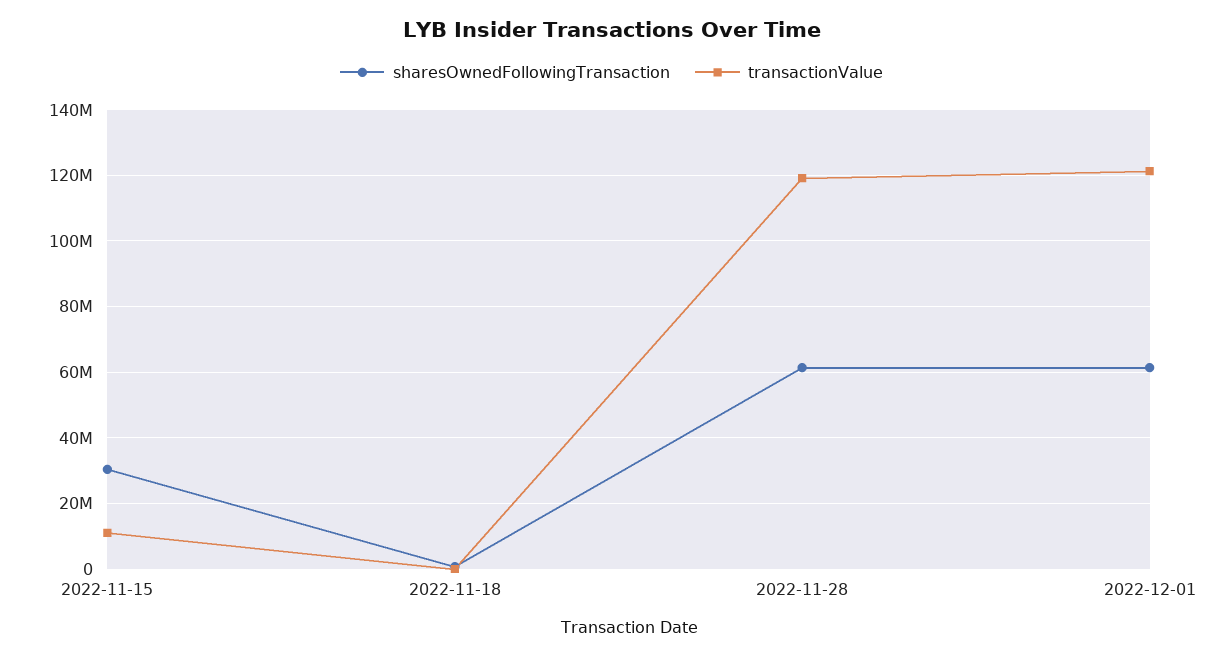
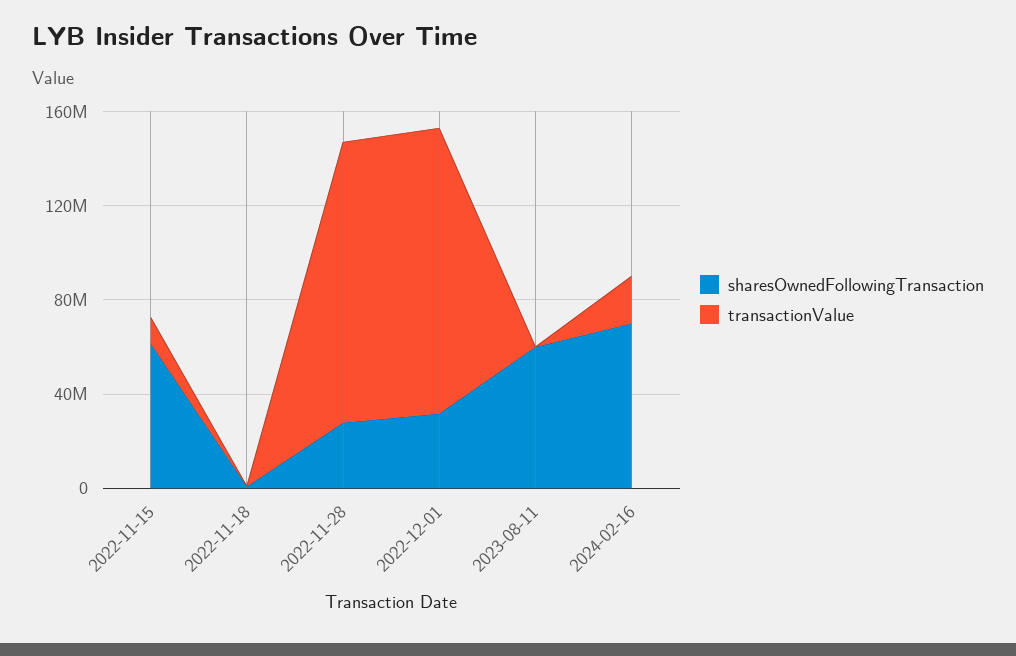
sharesOwnedFollowingTransaction, 2022-11-15: 30000000 -> 60000000
sharesOwnedFollowingTransaction, 2022-11-28: 62000000 -> 30000000
sharesOwnedFollowingTransaction, 2022-12-01: 62000000 -> 30000000
sharesOwnedFollowingTransaction, 2023-08-11: none -> 60000000
transactionValue, 2023-08-11: none -> 0
sharesOwnedFollowingTransaction, 2024-02-16: none -> 70000000
transactionValue, 2024-02-16: none -> 20000000

